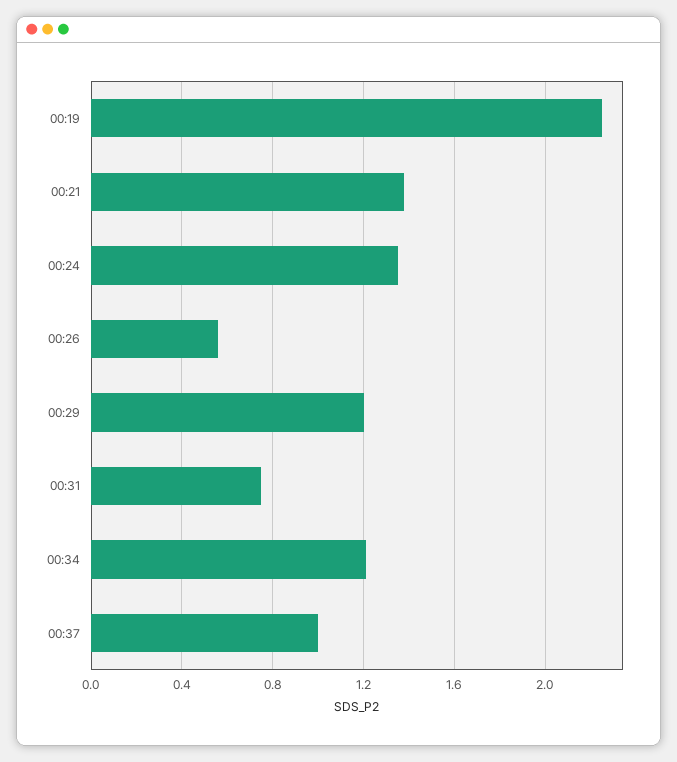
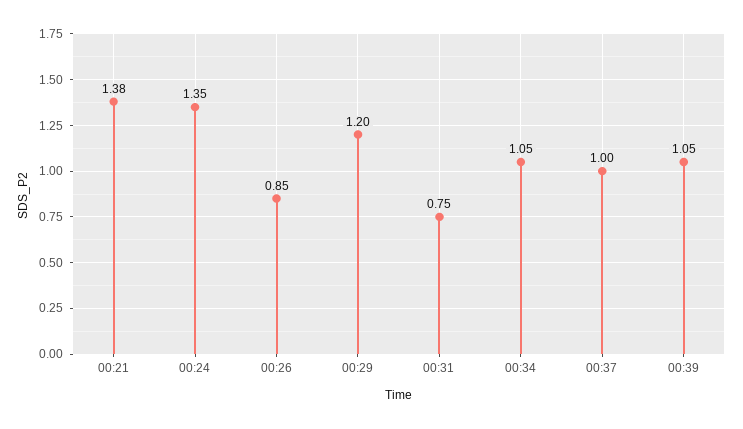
00:19: 2.25 -> none
00:26: 0.55 -> 0.85
00:34: 1.2 -> 1.05
00:39: none -> 1.05

